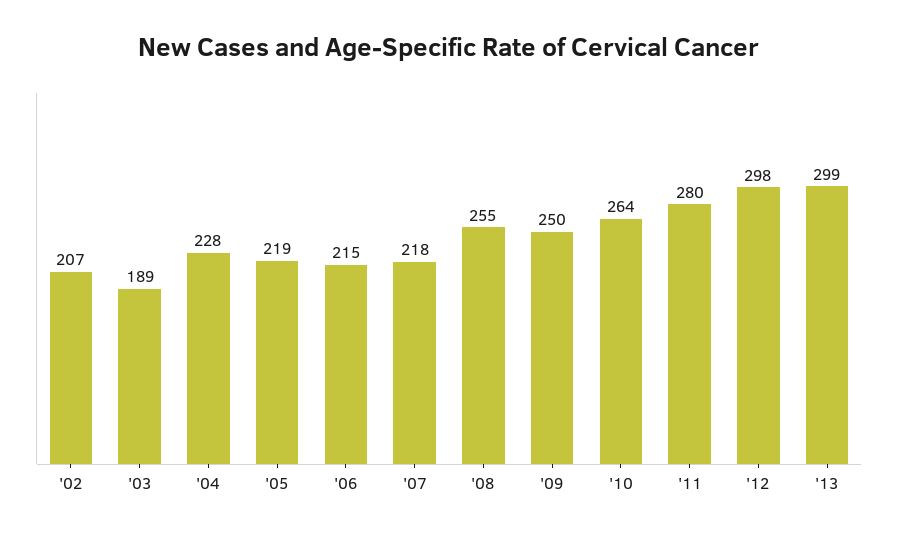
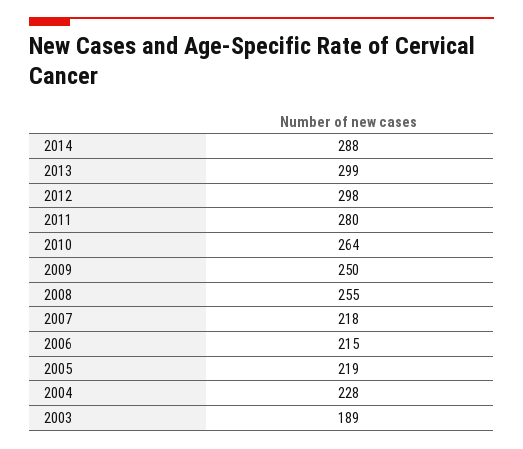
'02: 207 -> none
2014: none -> 288

